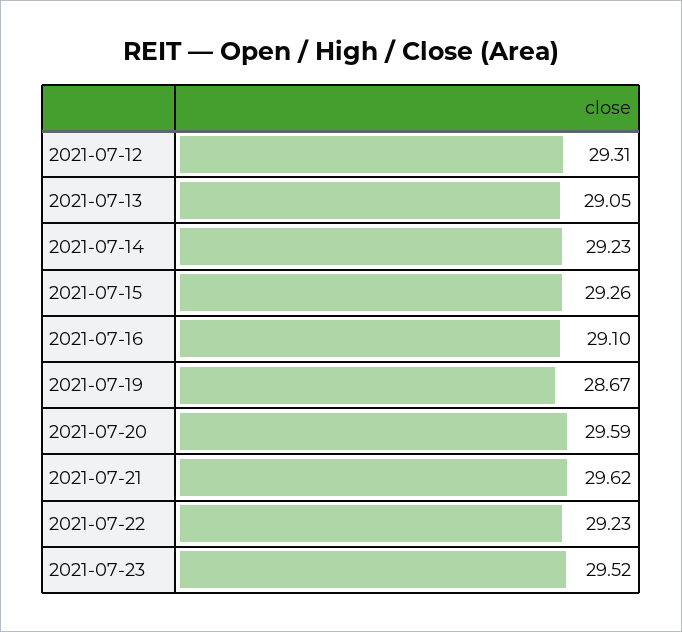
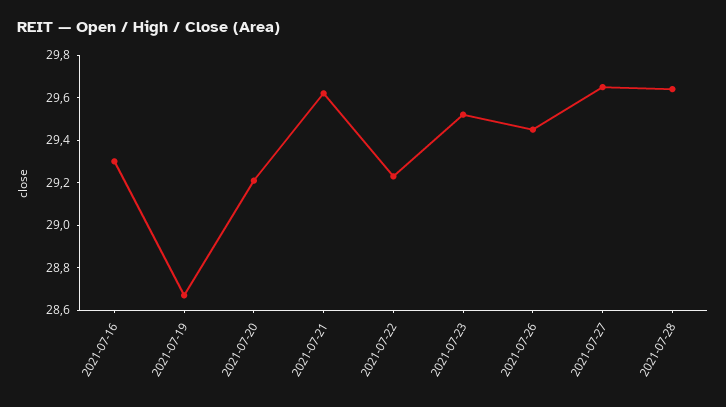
2021-07-12: 29.31 -> none
2021-07-13: 29.05 -> none
2021-07-14: 29.23 -> none
2021-07-15: 29.26 -> none
2021-07-16: 29.1 -> 29.3
2021-07-20: 29.59 -> 29.2
2021-07-26: none -> 29.45
2021-07-27: none -> 29.65
2021-07-28: none -> 29.65

